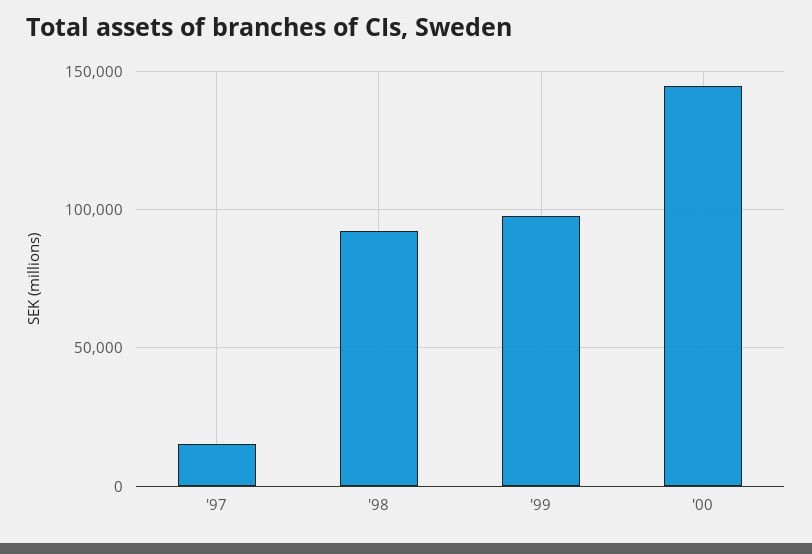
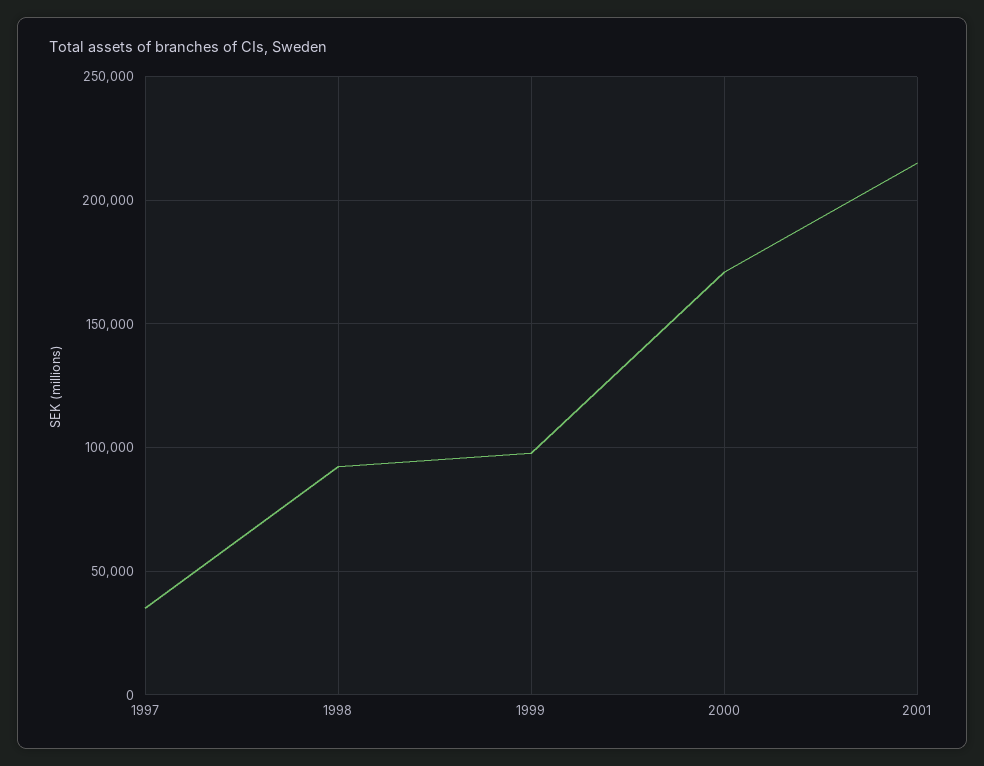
'97: 15000 -> 35000
'00: 145000 -> 170000
2001: none -> 215000

